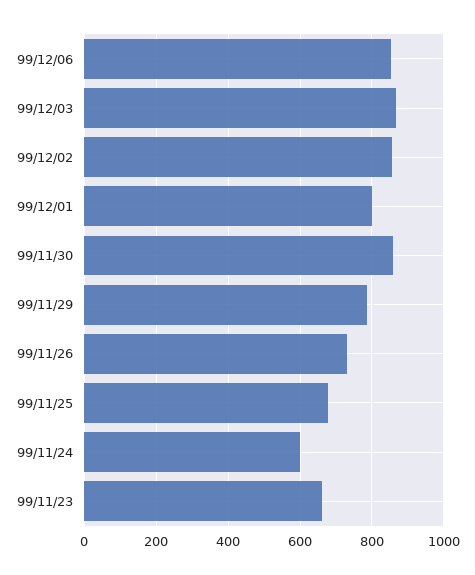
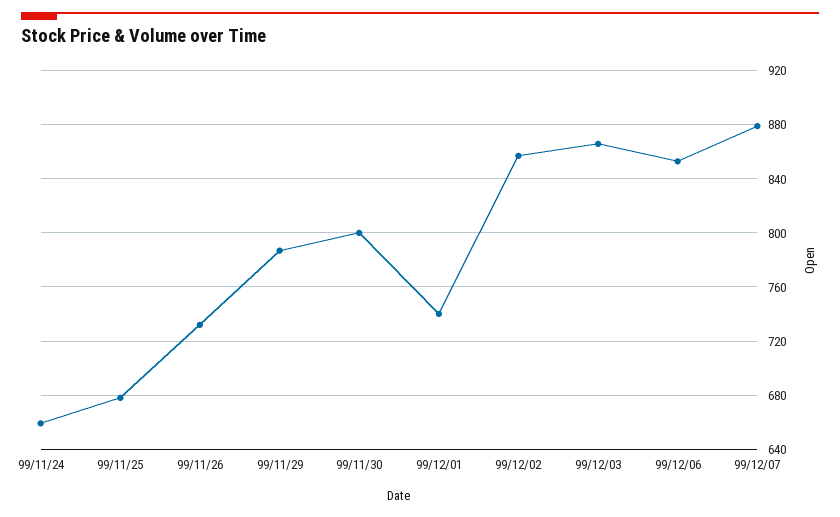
99/12/01: 800 -> 740
99/11/30: 860 -> 800
99/11/24: 600 -> 660
99/11/23: 660 -> none
99/12/07: none -> 880

